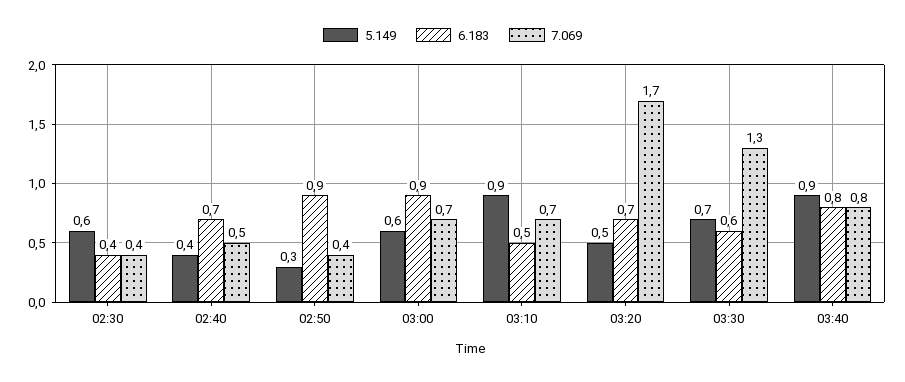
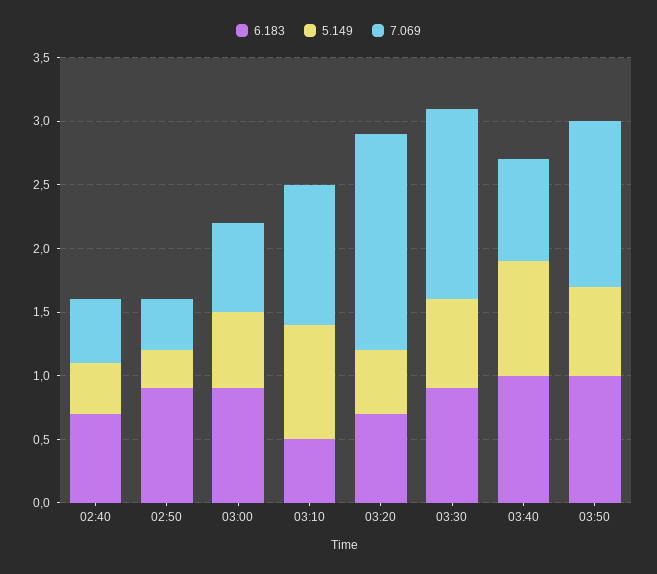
5.149, 02:30: 0.6 -> none
6.183, 02:30: 0.4 -> none
7.069, 02:30: 0.4 -> none
7.069, 03:10: 0.7 -> 1.1
6.183, 03:30: 0.6 -> 0.9
7.069, 03:30: 1.3 -> 1.5
6.183, 03:40: 0.8 -> 1
6.183, 03:50: none -> 1
5.149, 03:50: none -> 0.7
7.069, 03:50: none -> 1.3

